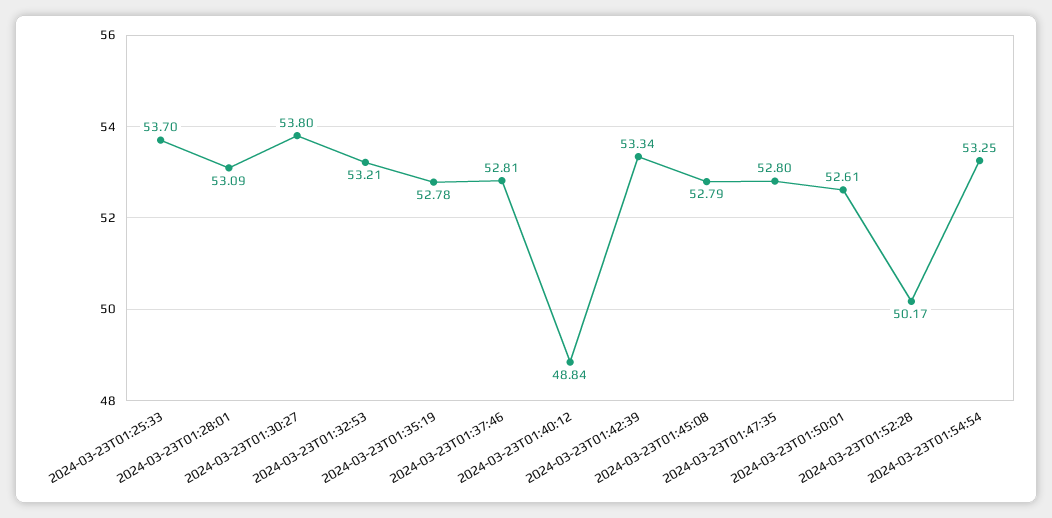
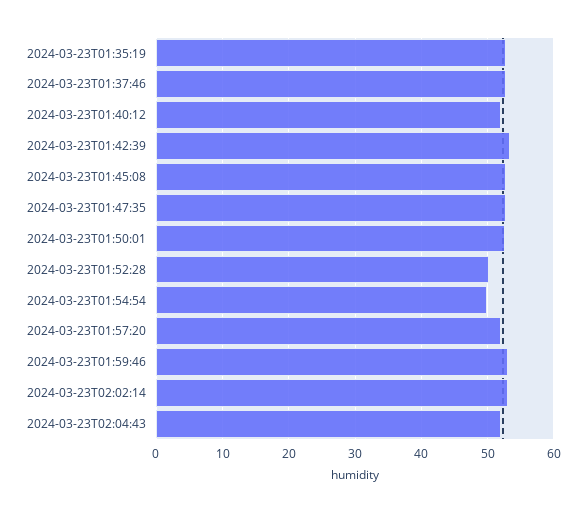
2024-03-23T01:25:33: 53.7 -> none
2024-03-23T01:28:01: 53.09 -> none
2024-03-23T01:30:27: 53.8 -> none
2024-03-23T01:32:53: 53.21 -> none
2024-03-23T01:40:12: 48.84 -> 52
2024-03-23T01:54:54: 53.25 -> 50
2024-03-23T01:57:20: none -> 52
2024-03-23T01:59:46: none -> 53
2024-03-23T02:02:14: none -> 53
2024-03-23T02:04:43: none -> 52

